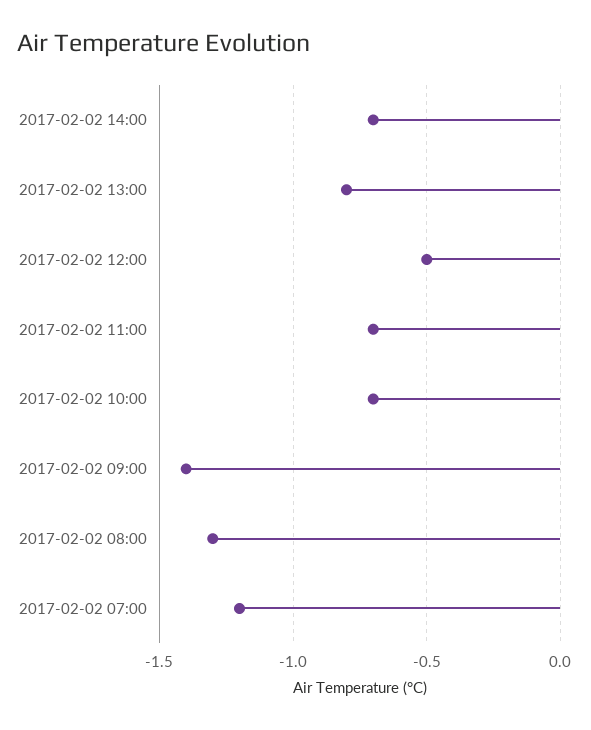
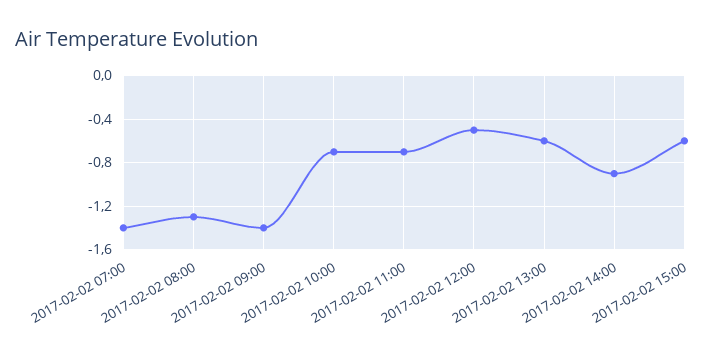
2017-02-02 14:00: -0.7 -> -0.9
2017-02-02 13:00: -0.8 -> -0.6
2017-02-02 07:00: -1.2 -> -1.4
2017-02-02 15:00: none -> -0.6

